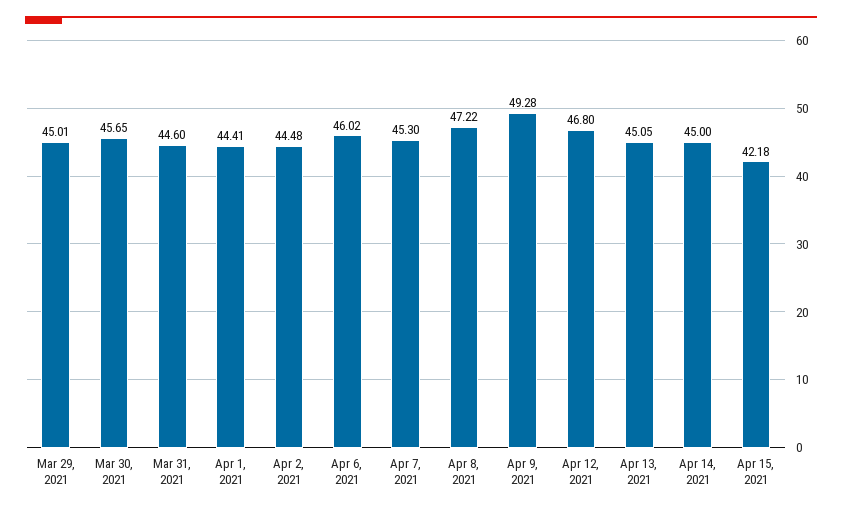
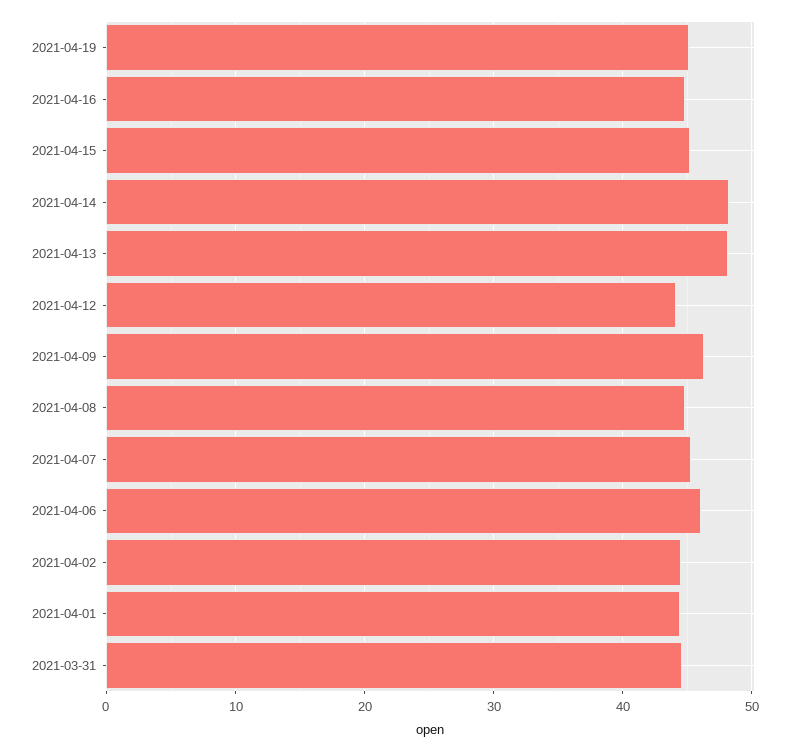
Mar 29, 2021: 45.01 -> none
Mar 30, 2021: 45.65 -> none
Apr 8, 2021: 47.22 -> 45
Apr 9, 2021: 49.28 -> 46
Apr 12, 2021: 46.8 -> 44
Apr 13, 2021: 45.05 -> 48
Apr 14, 2021: 45 -> 48
Apr 15, 2021: 42.18 -> 45
2021-04-19: none -> 45
2021-04-16: none -> 45

